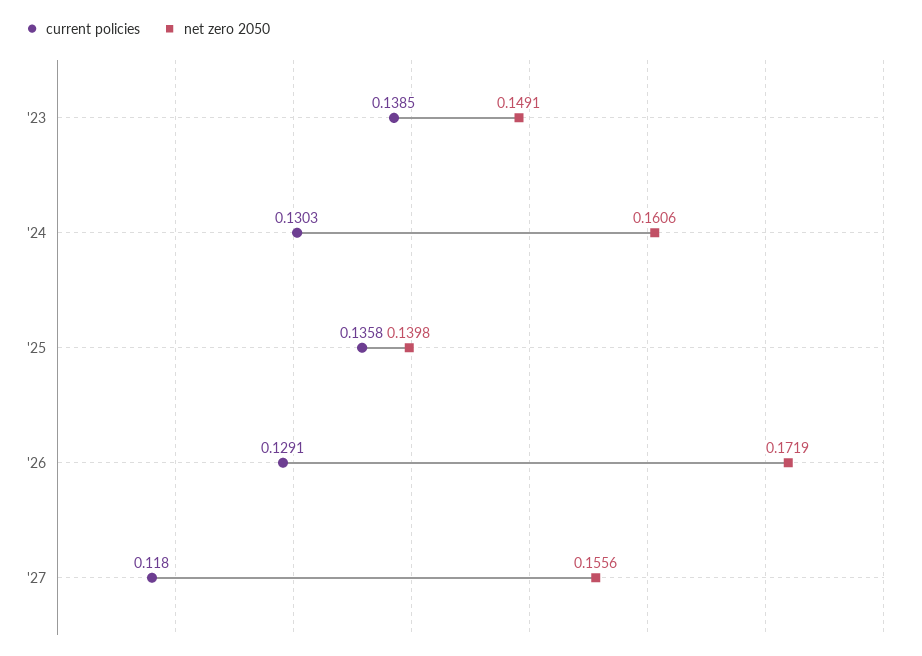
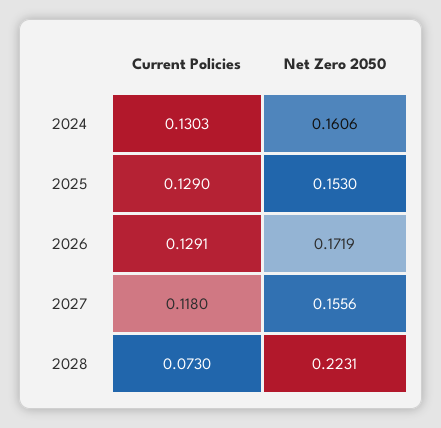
current policies, '23: 0.1385 -> none
net zero 2050, '23: 0.1491 -> none
current policies, '25: 0.1358 -> 0.129
net zero 2050, '25: 0.1398 -> 0.153
current policies, 2028: none -> 0.073
net zero 2050, 2028: none -> 0.2231

